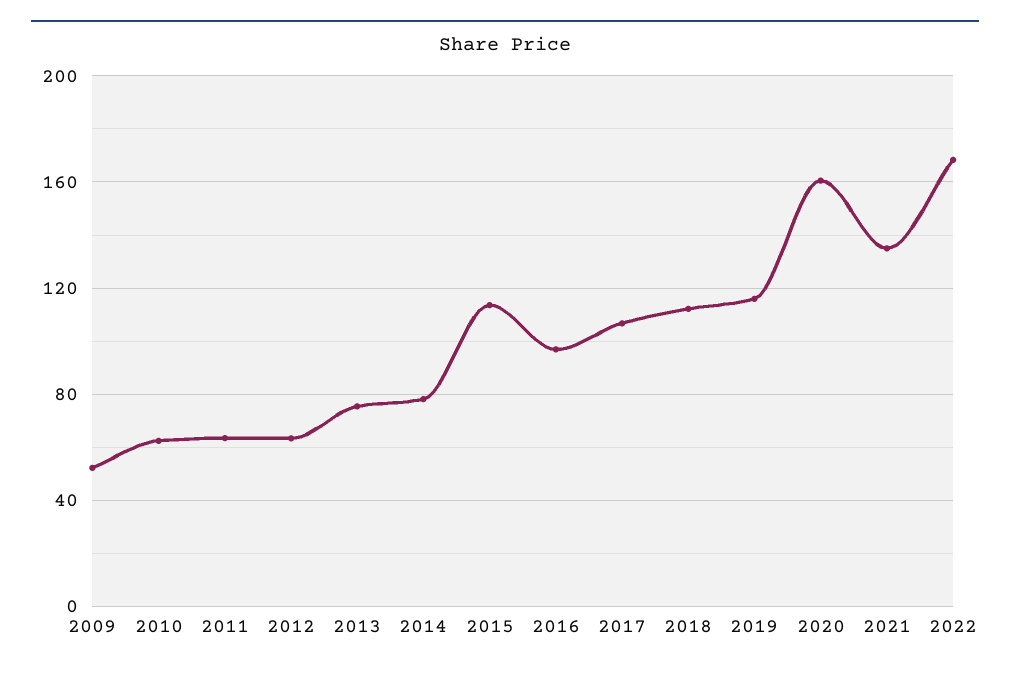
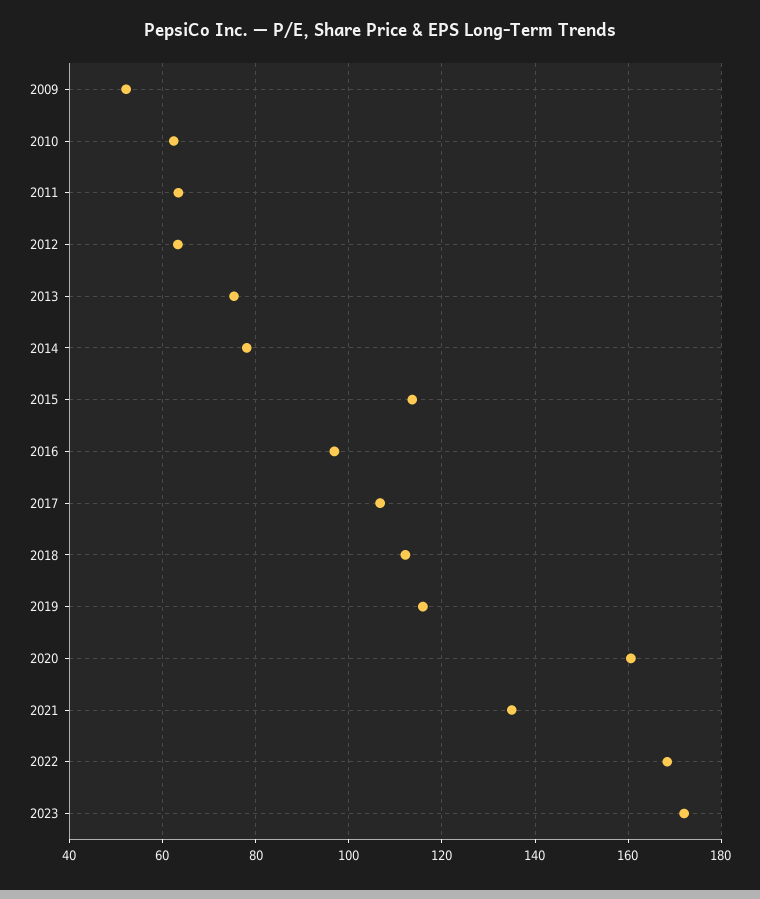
2023: none -> 172

